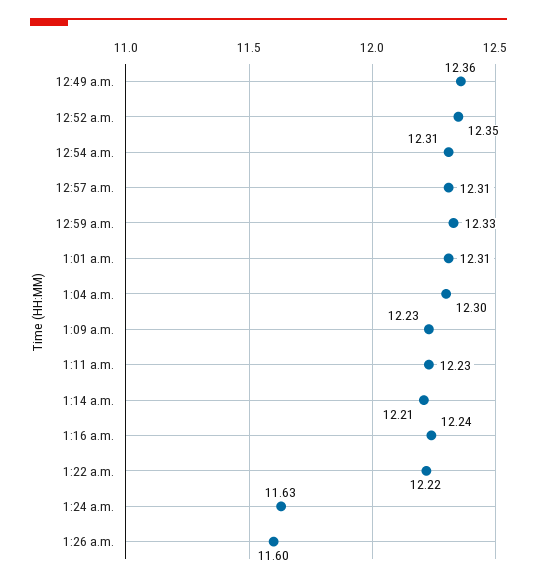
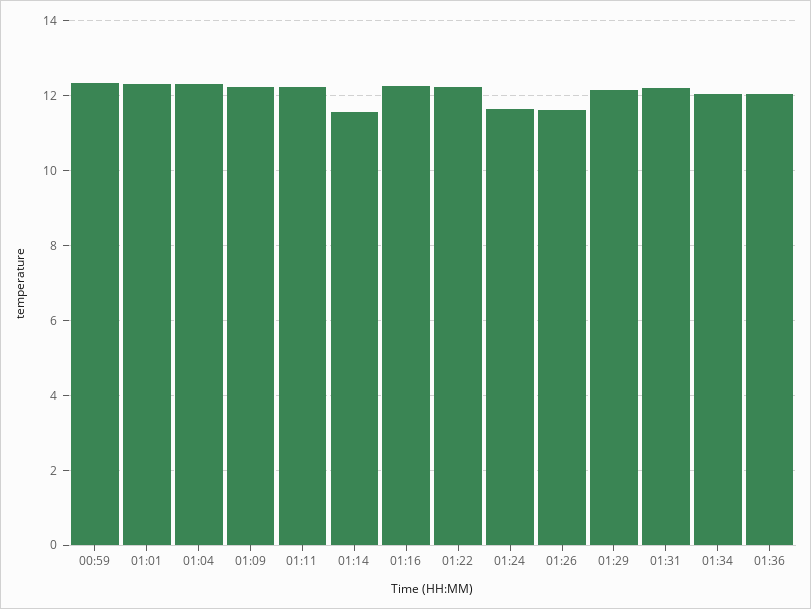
12:49 a.m.: 12.36 -> none
12:52 a.m.: 12.35 -> none
12:54 a.m.: 12.31 -> none
12:57 a.m.: 12.31 -> none
1:14 a.m.: 12.21 -> 11.6
01:29: none -> 12.2
01:31: none -> 12.2
01:34: none -> 12
01:36: none -> 12

